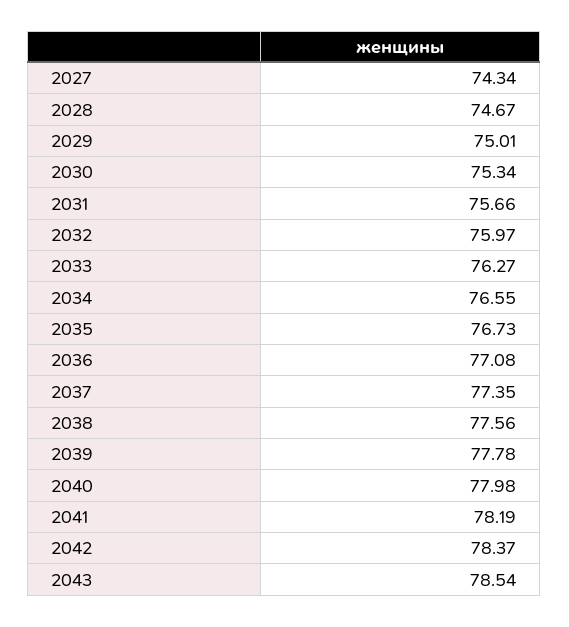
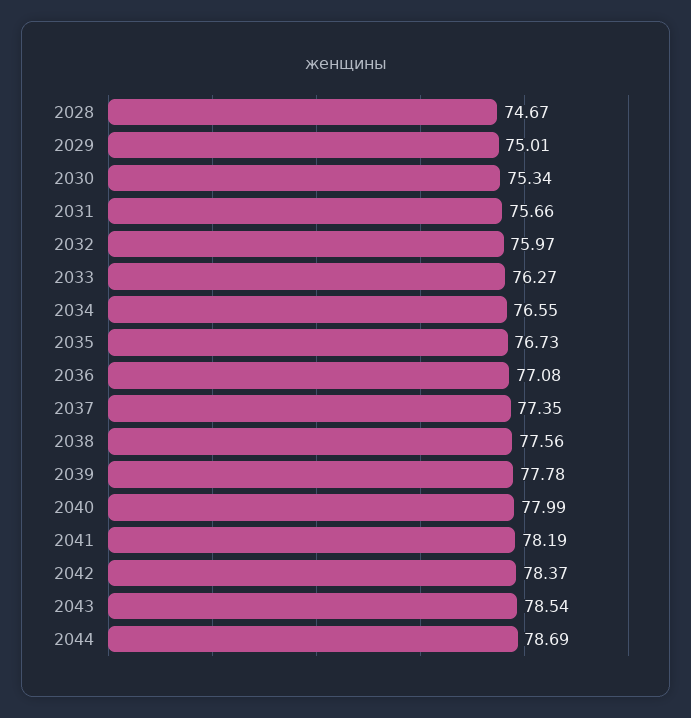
2027: 74.34 -> none
2040: 77.98 -> 77.99
2044: none -> 78.69

